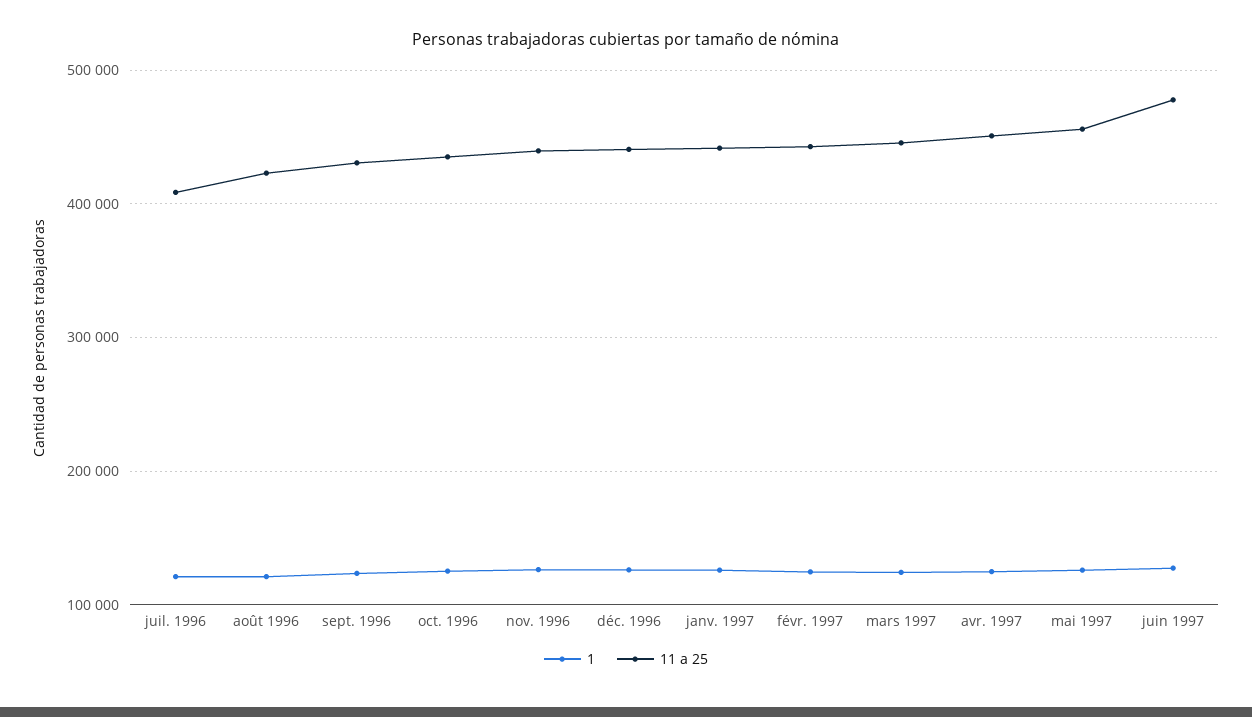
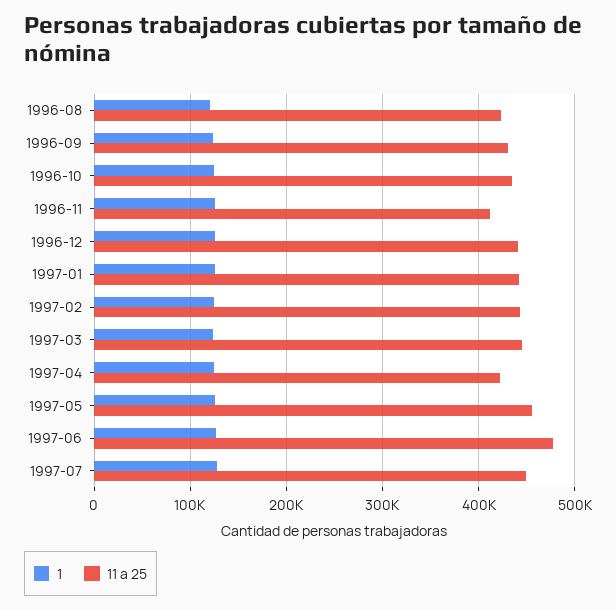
1, juil. 1996: 120000 -> none
11 a 25, juil. 1996: 410000 -> none
11 a 25, nov. 1996: 440000 -> 410000
11 a 25, avr. 1997: 450000 -> 420000
1, 1997-07: none -> 130000
11 a 25, 1997-07: none -> 450000

